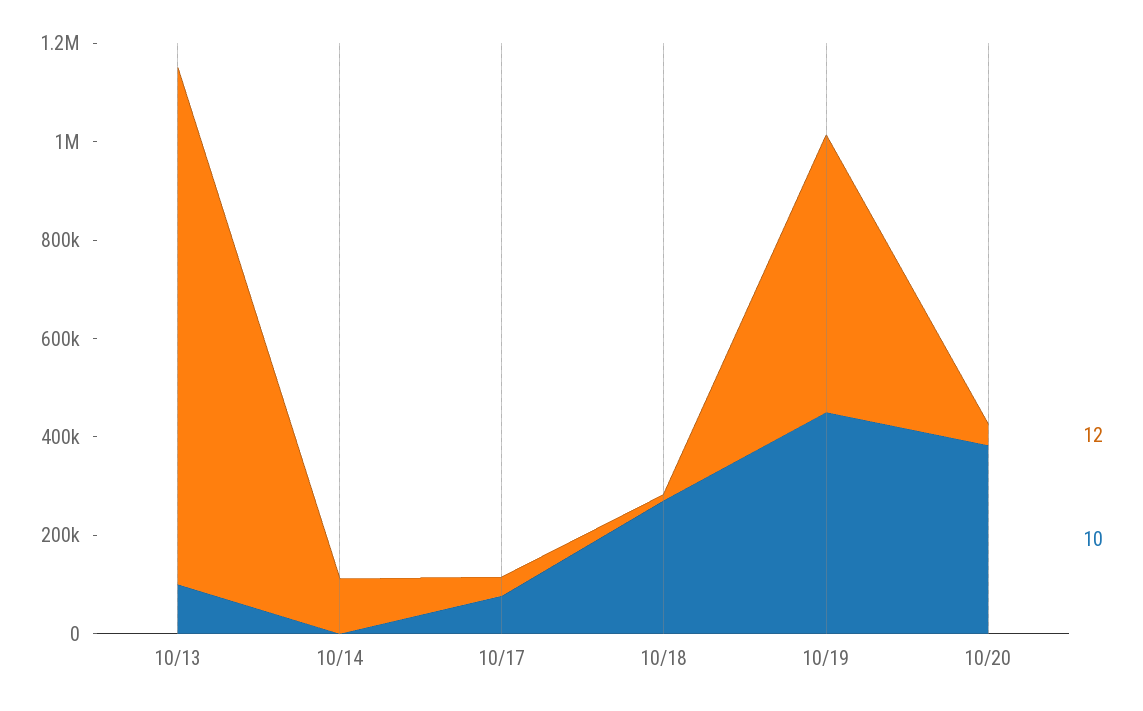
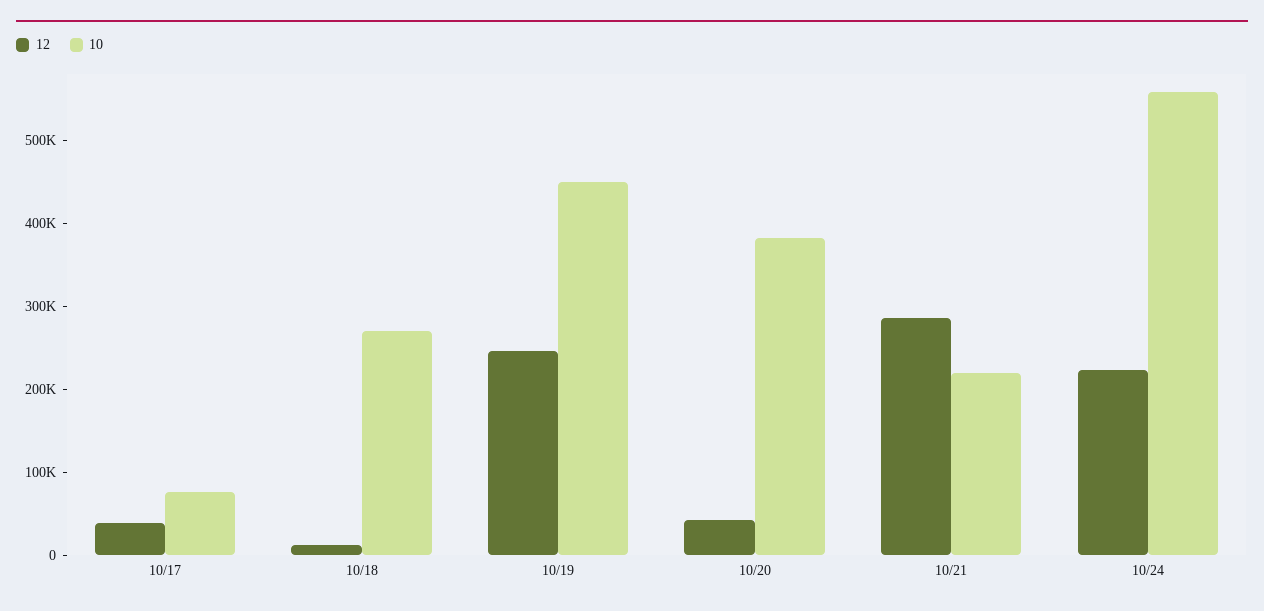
12, 10/13: 1050000 -> none
10, 10/13: 100000 -> none
12, 10/14: 100000 -> none
10, 10/14: 0 -> none
12, 10/19: 550000 -> 240000
12, 10/21: none -> 280000
10, 10/21: none -> 220000
12, 10/24: none -> 220000
10, 10/24: none -> 560000

